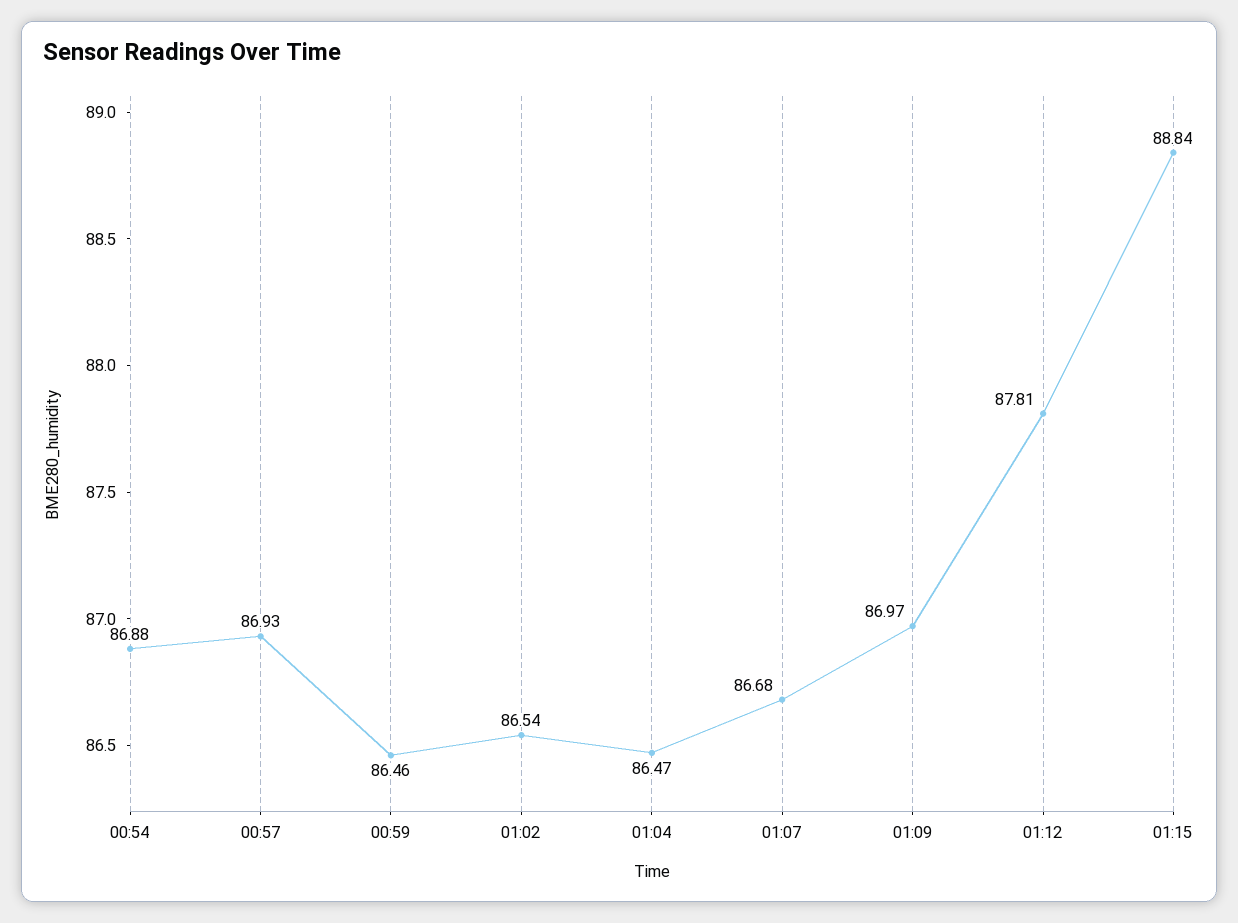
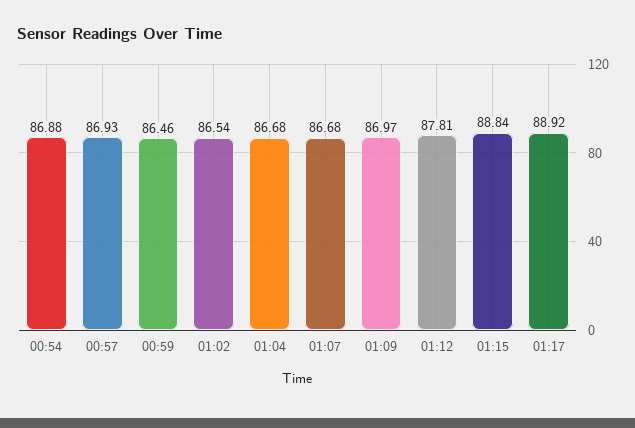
01:04: 86.47 -> 86.68
01:17: none -> 88.92

